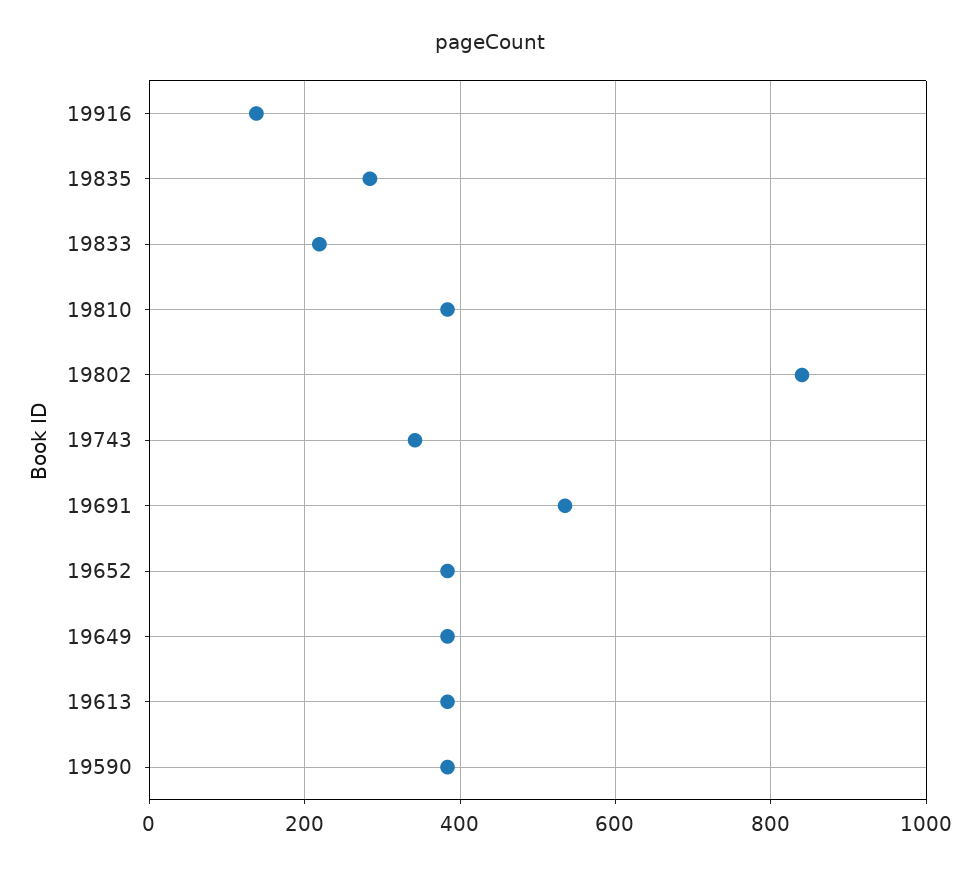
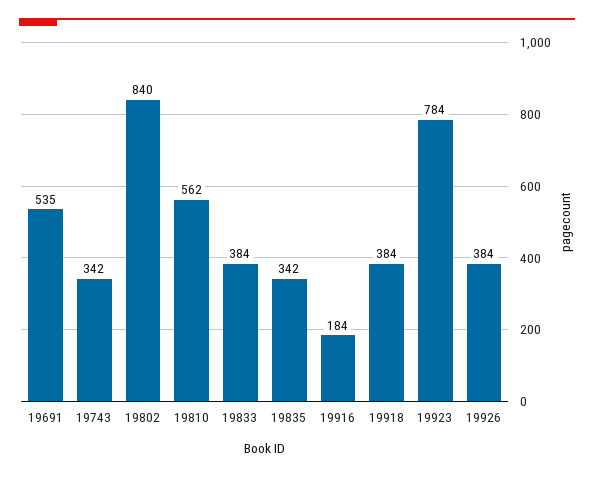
19916: 140 -> 184
19835: 280 -> 342
19833: 220 -> 384
19810: 380 -> 562
19652: 380 -> none
19649: 380 -> none
19613: 380 -> none
19590: 380 -> none
19918: none -> 384
19923: none -> 784
19926: none -> 384

